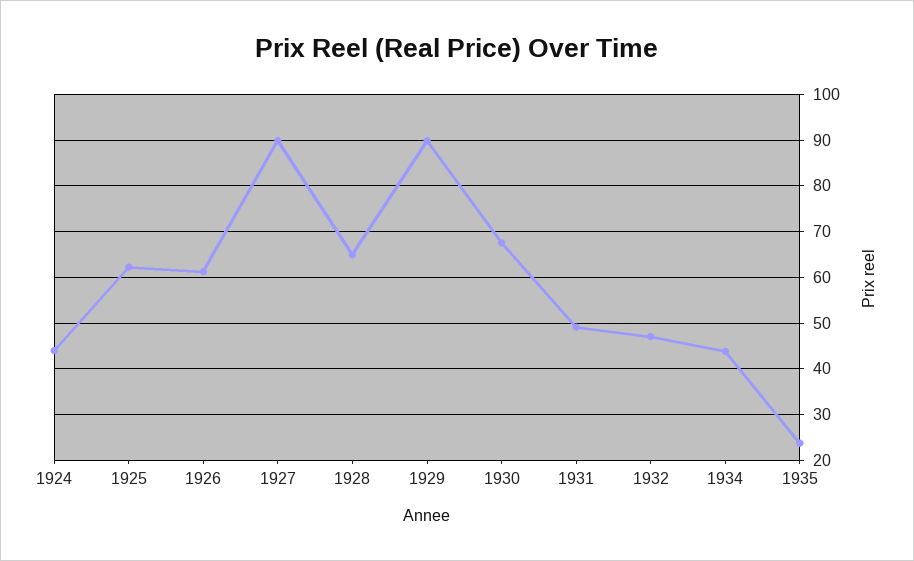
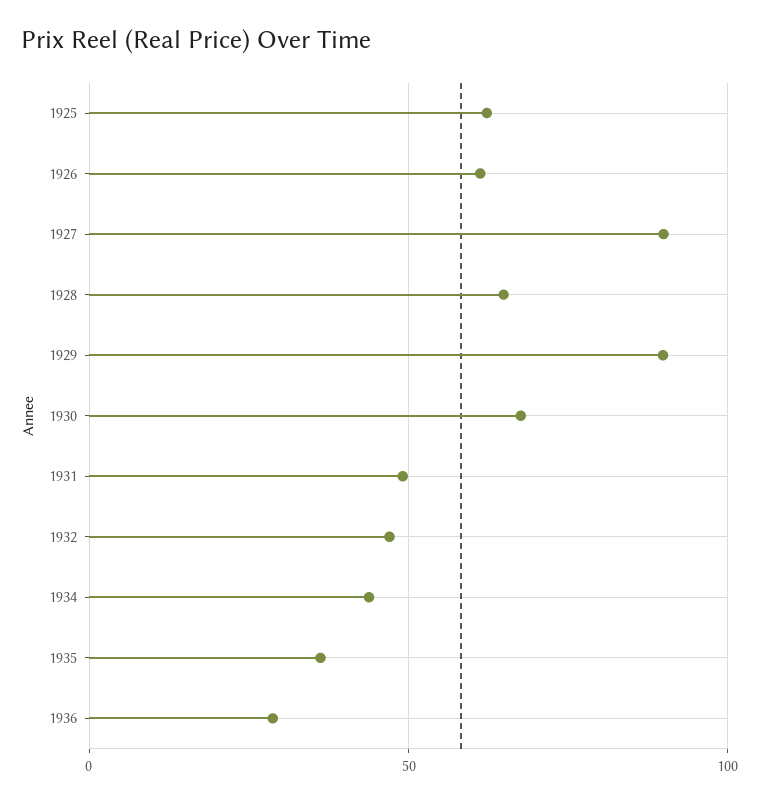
1924: 44 -> none
1935: 24 -> 35
1936: none -> 30

